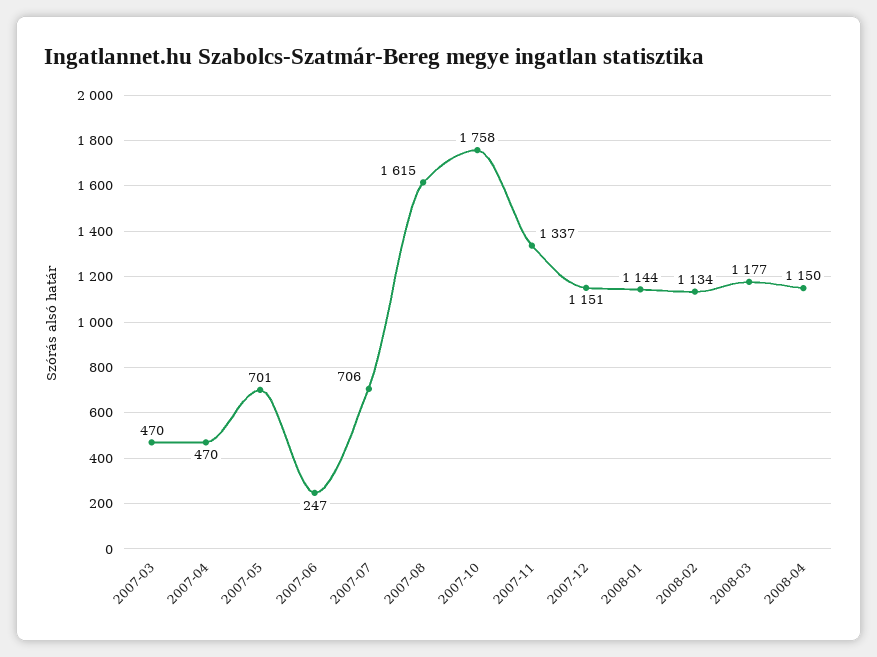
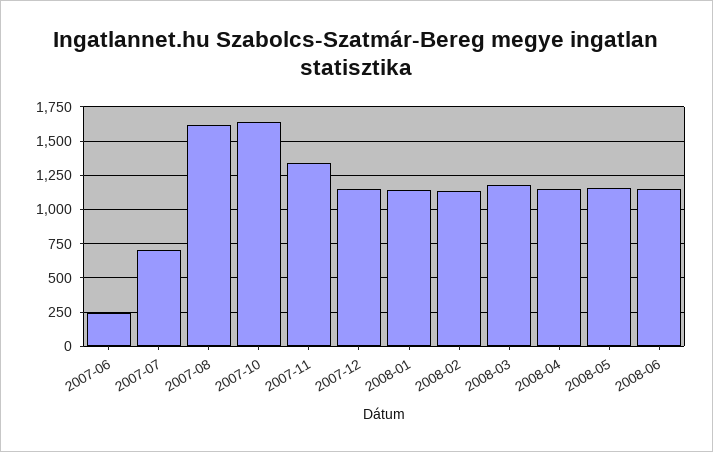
2007-03: 470 -> none
2007-04: 470 -> none
2007-05: 701 -> none
2007-10: 1758 -> 1650
2008-05: none -> 1150
2008-06: none -> 1150

